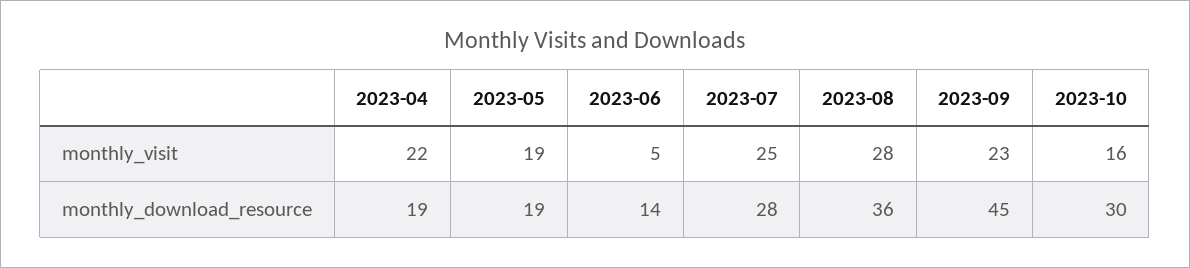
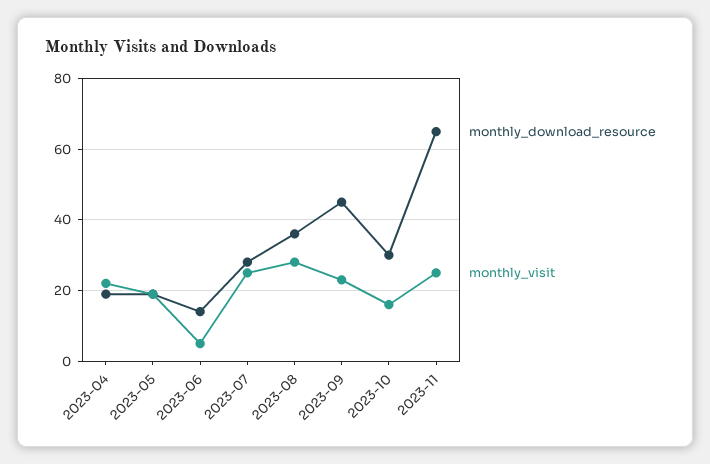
monthly_download_resource, 2023-11: none -> 65
monthly_visit, 2023-11: none -> 25

